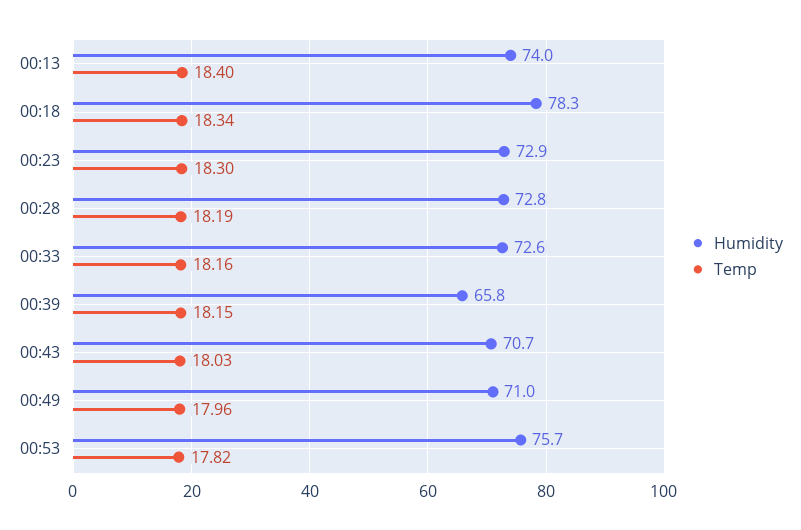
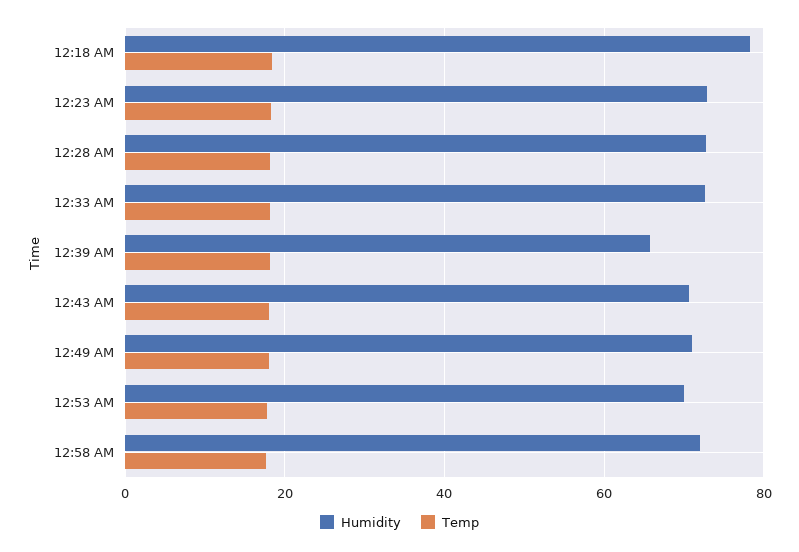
Humidity, 00:13: 74 -> none
Temp, 00:13: 18.4 -> none
Humidity, 00:53: 75.7 -> 70
Humidity, 12:58 AM: none -> 72
Temp, 12:58 AM: none -> 18

